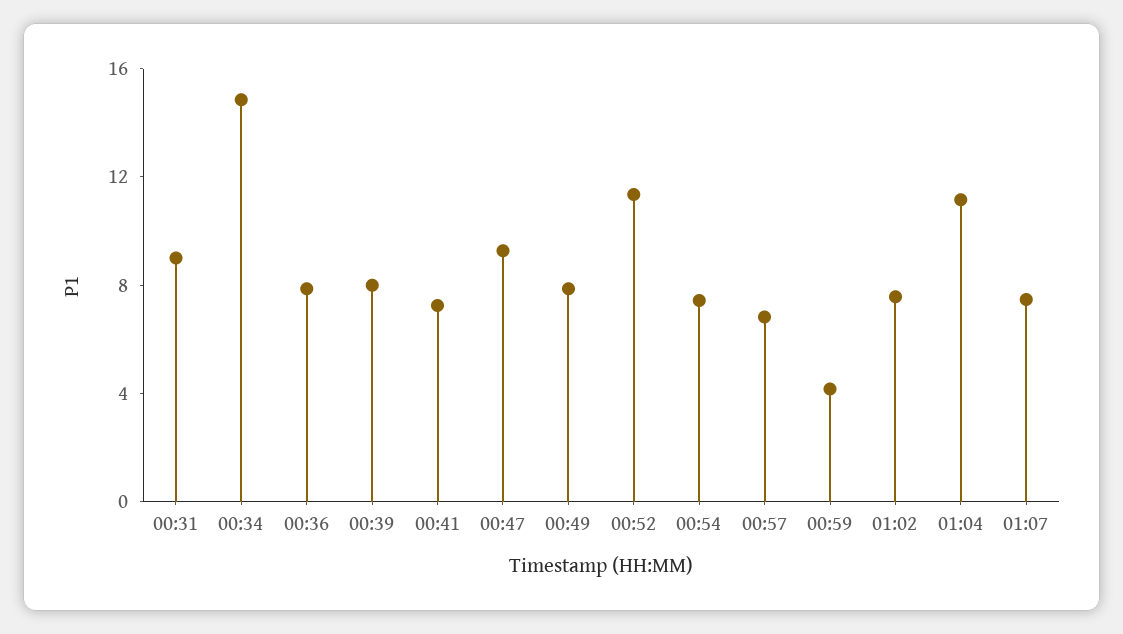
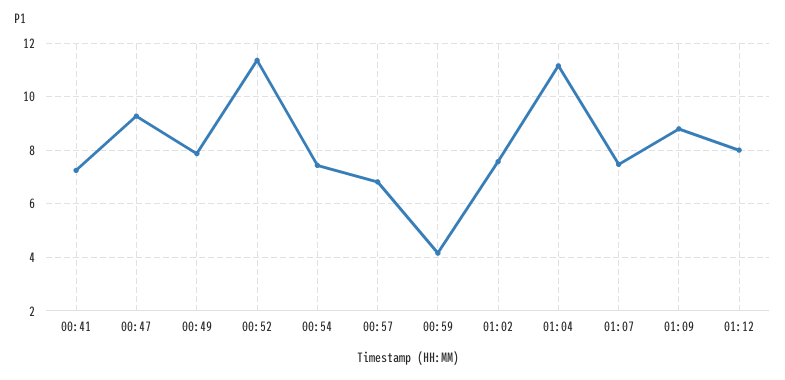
00:31: 9 -> none
00:34: 15 -> none
00:36: 8 -> none
00:39: 8 -> none
01:09: none -> 8.75
01:12: none -> 8

